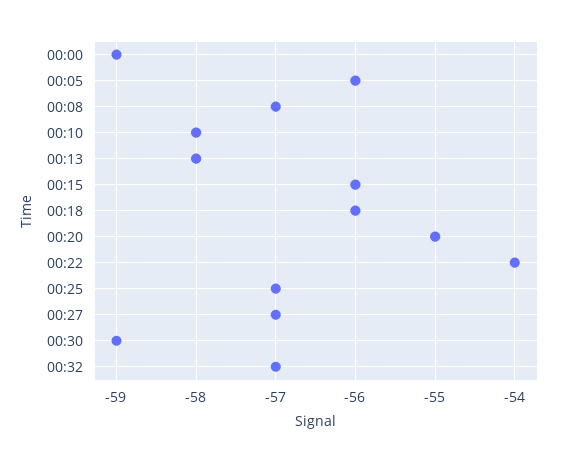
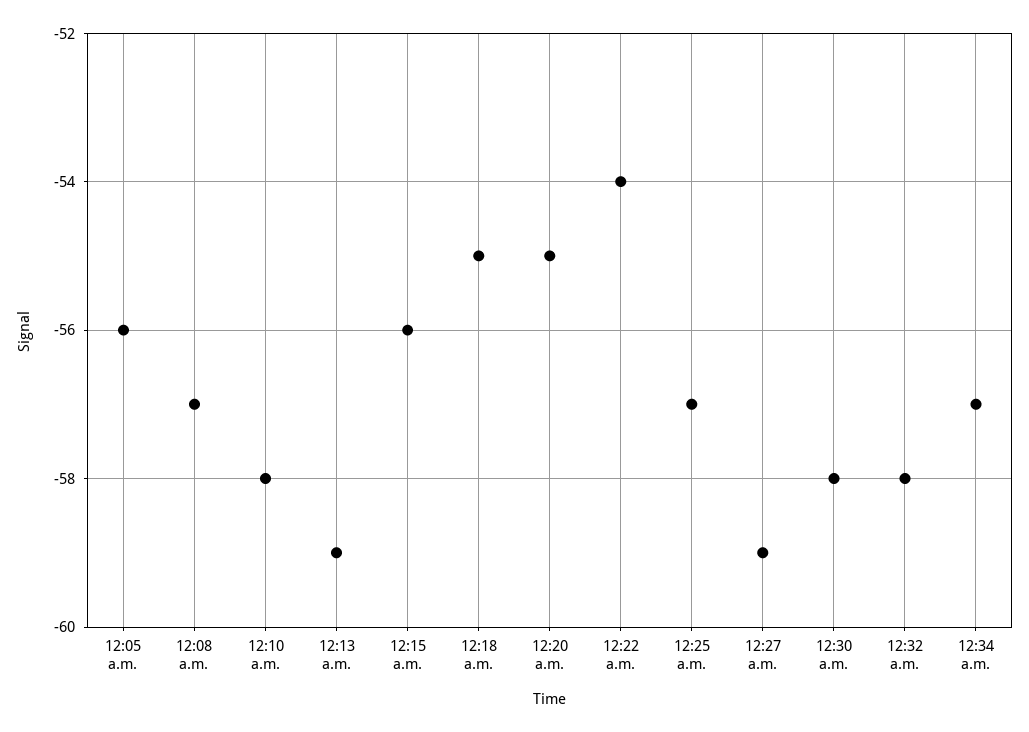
00:00: -59 -> none
00:13: -58 -> -59
00:18: -56 -> -55
00:27: -57 -> -59
00:30: -59 -> -58
00:32: -57 -> -58
12:34 a.m.: none -> -57

